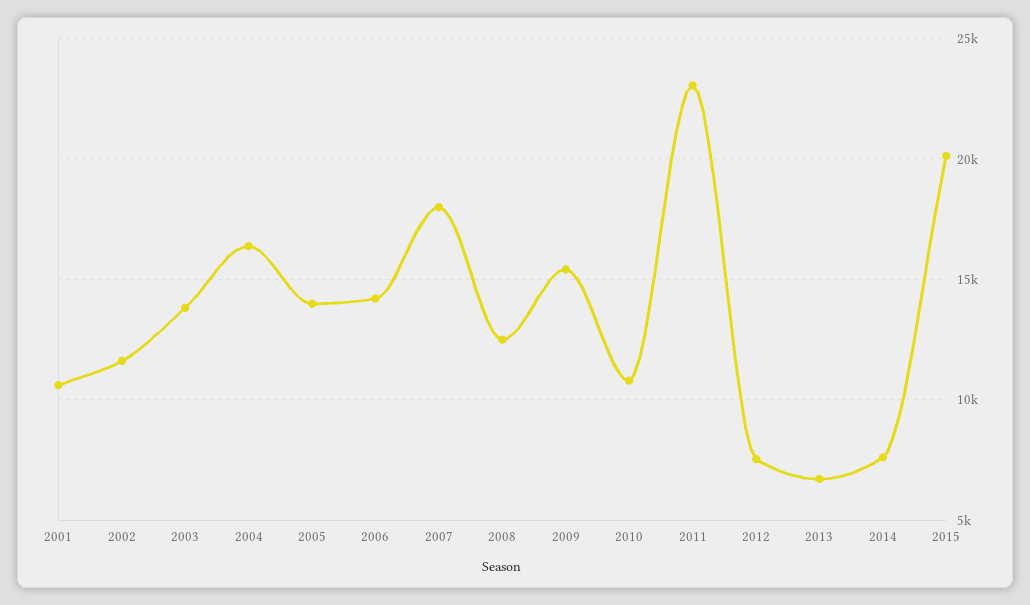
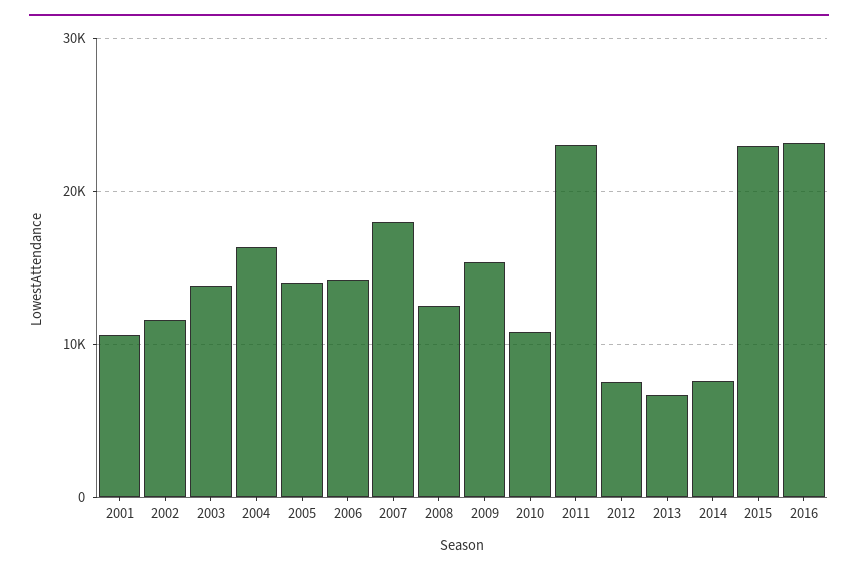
2015: 20000 -> 23000
2016: none -> 23000

